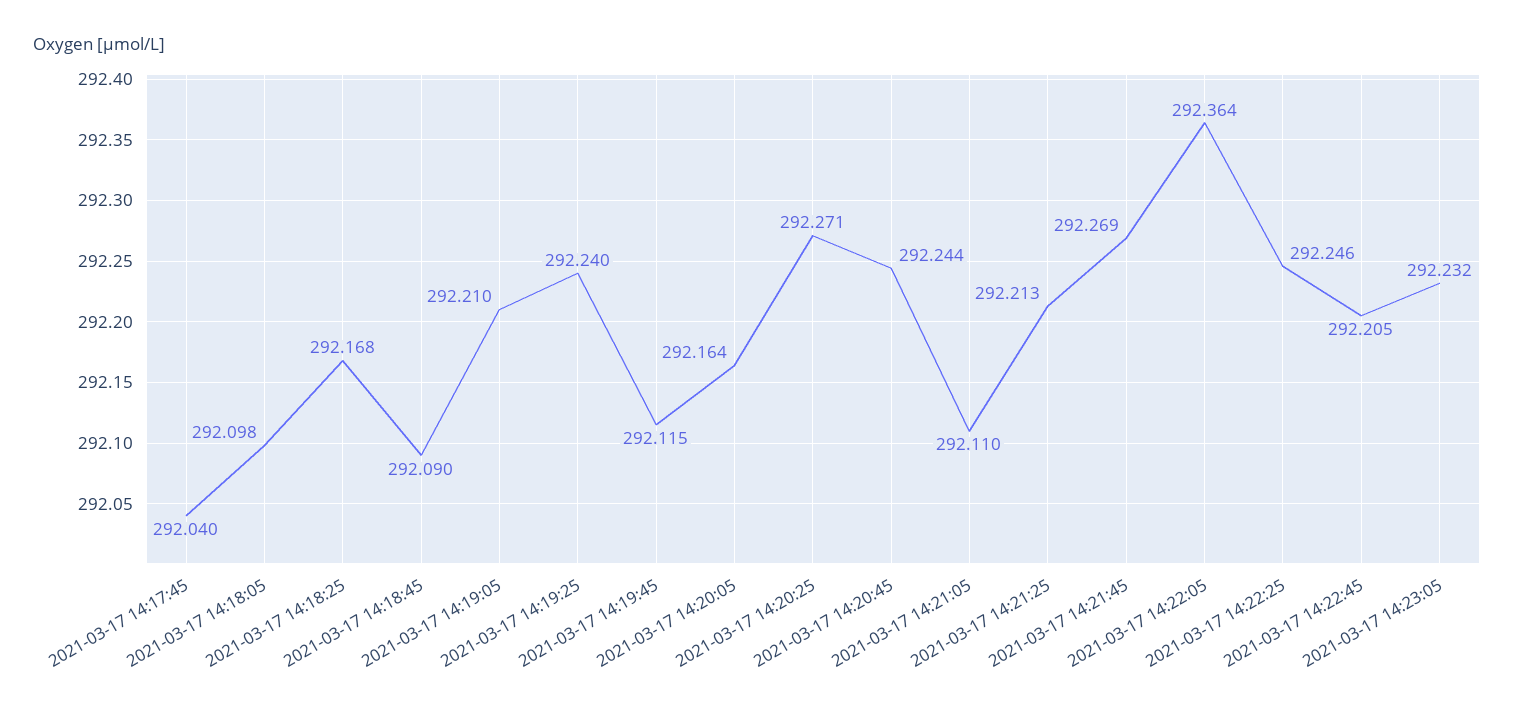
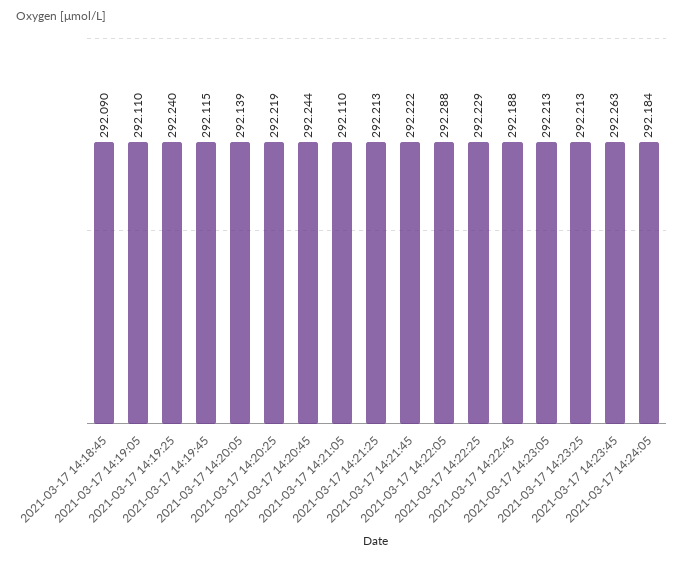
2021-03-17 14:17:45: 292.04 -> none
2021-03-17 14:18:05: 292.098 -> none
2021-03-17 14:18:25: 292.168 -> none
2021-03-17 14:19:05: 292.21 -> 292.11
2021-03-17 14:20:05: 292.164 -> 292.139
2021-03-17 14:20:25: 292.271 -> 292.219
2021-03-17 14:21:45: 292.269 -> 292.222
2021-03-17 14:22:05: 292.364 -> 292.288
2021-03-17 14:22:25: 292.246 -> 292.229
2021-03-17 14:22:45: 292.205 -> 292.188
2021-03-17 14:23:05: 292.232 -> 292.213
2021-03-17 14:23:25: none -> 292.213
2021-03-17 14:23:45: none -> 292.263
2021-03-17 14:24:05: none -> 292.184

